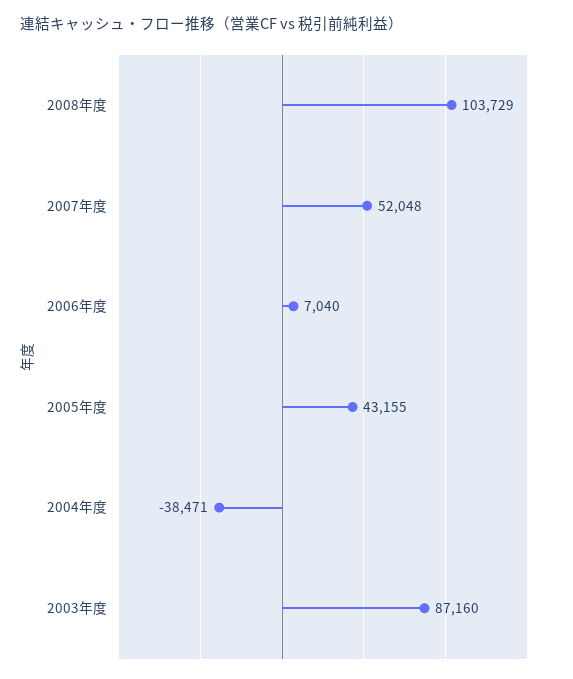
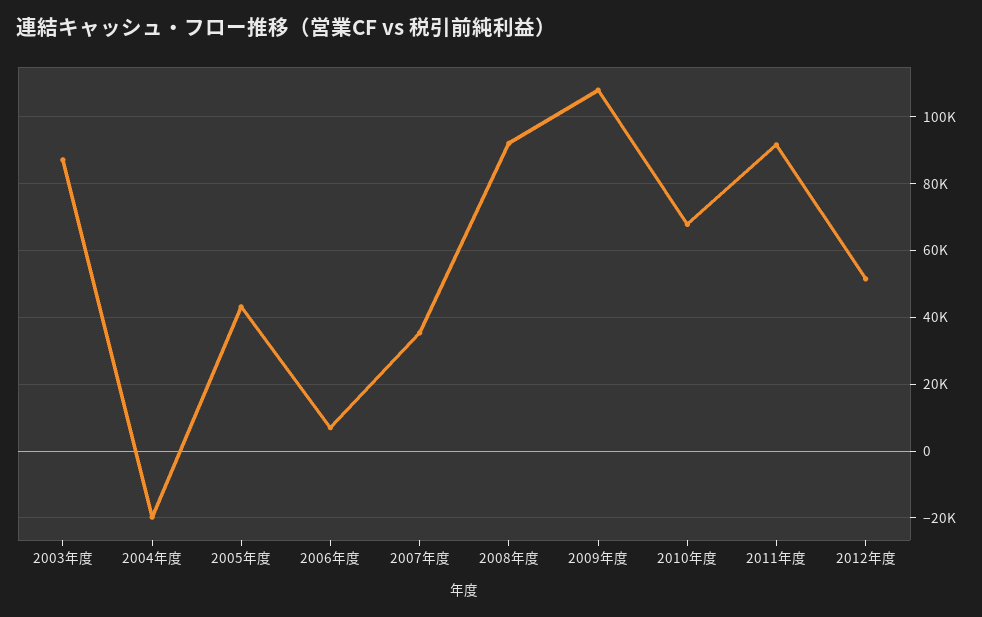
2008年度: 103729 -> 92000
2007年度: 52048 -> 36000
2004年度: -38471 -> -20000
2009年度: none -> 108000
2010年度: none -> 68000
2011年度: none -> 92000
2012年度: none -> 52000

